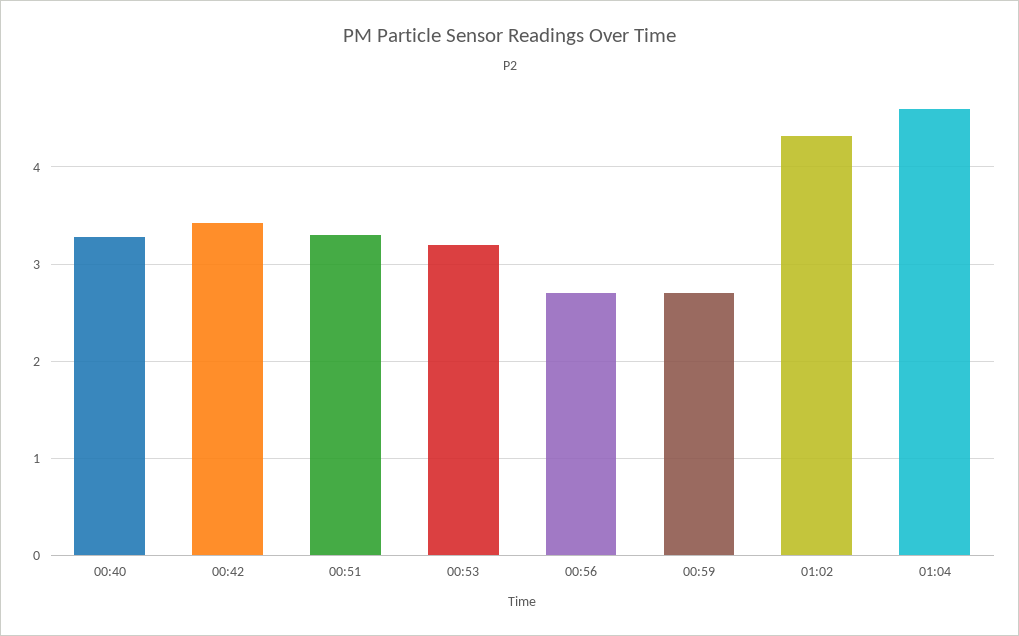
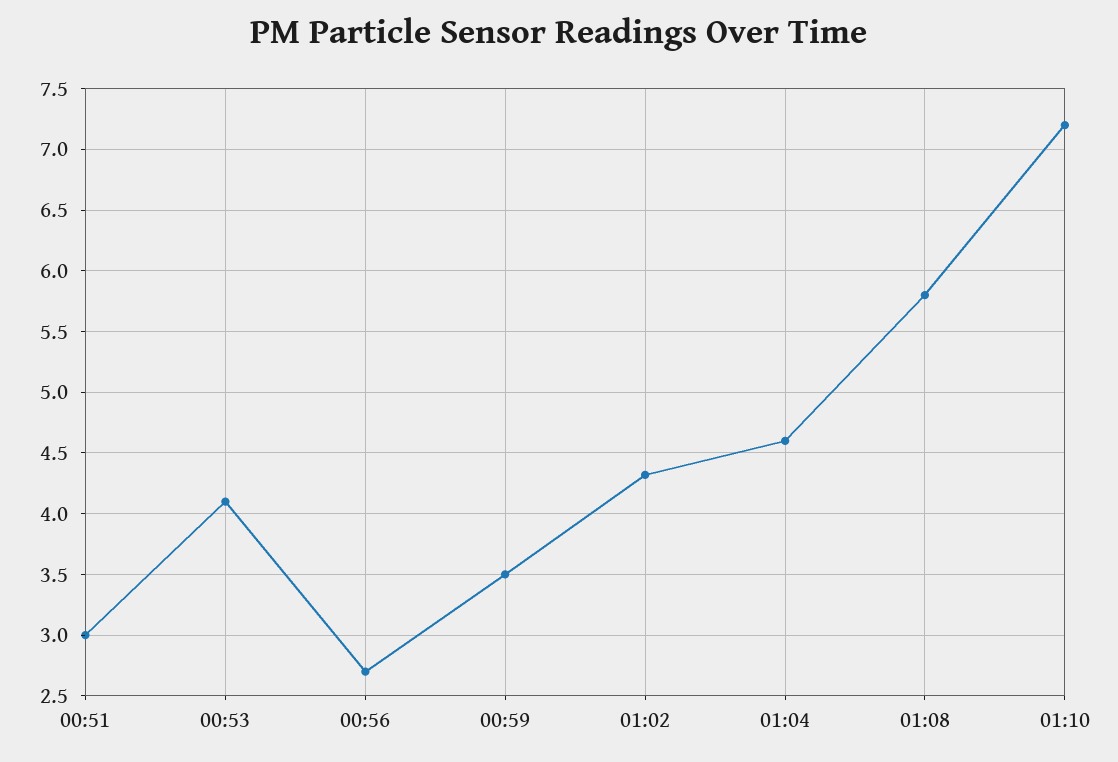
00:40: 3.3 -> none
00:42: 3.4 -> none
00:51: 3.3 -> 3
00:53: 3.2 -> 4.1
00:59: 2.7 -> 3.5
01:08: none -> 5.8
01:10: none -> 7.2

